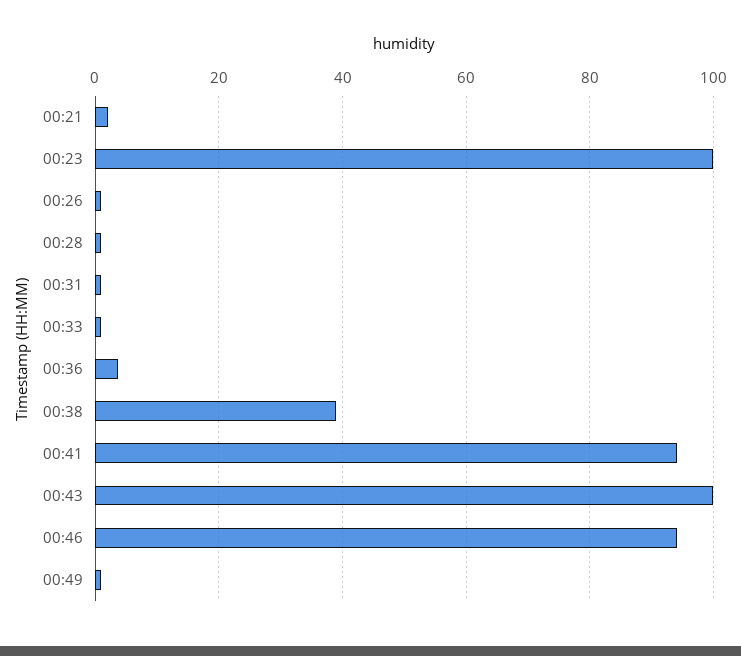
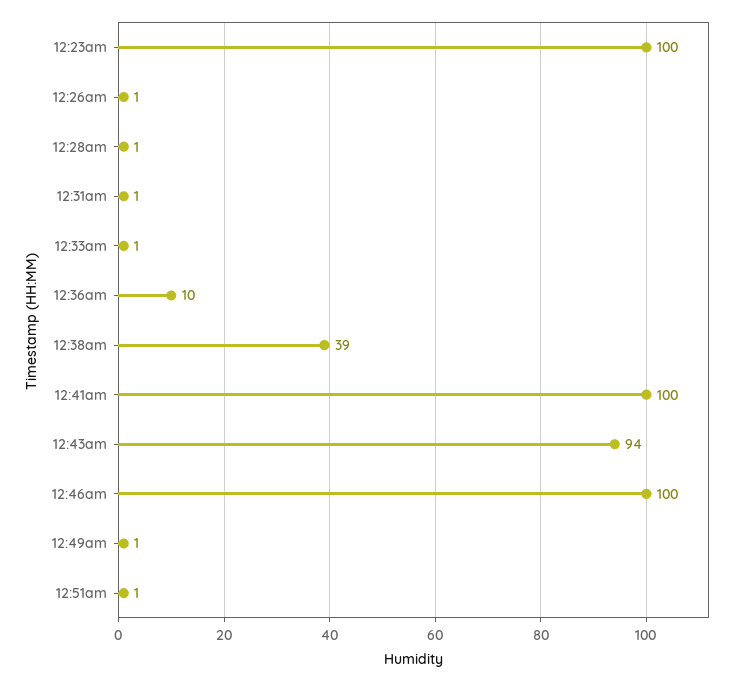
00:21: 2 -> none
00:36: 4 -> 10
00:41: 94 -> 100
00:43: 100 -> 94
00:46: 94 -> 100
12:51am: none -> 1

